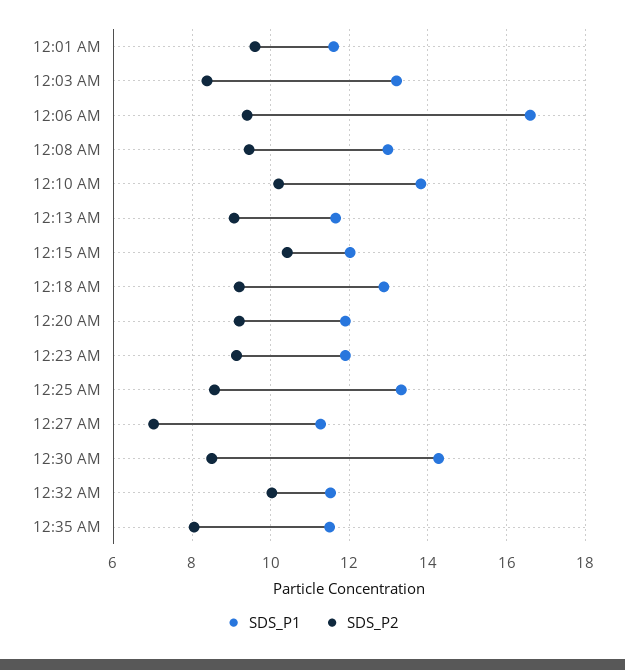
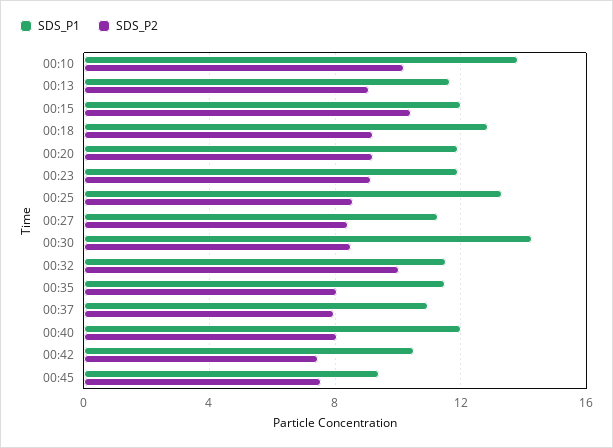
SDS_P1, 12:01 AM: 11.6 -> none
SDS_P2, 12:01 AM: 9.6 -> none
SDS_P1, 12:03 AM: 13.2 -> none
SDS_P2, 12:03 AM: 8.4 -> none
SDS_P1, 12:06 AM: 16.6 -> none
SDS_P2, 12:06 AM: 9.4 -> none
SDS_P1, 12:08 AM: 13 -> none
SDS_P2, 12:08 AM: 9.4 -> none
SDS_P2, 12:27 AM: 7 -> 8.5
SDS_P1, 00:37: none -> 11
SDS_P2, 00:37: none -> 8
SDS_P1, 00:40: none -> 12
SDS_P2, 00:40: none -> 8
SDS_P1, 00:42: none -> 10.5
SDS_P2, 00:42: none -> 7.5
SDS_P1, 00:45: none -> 9.5
SDS_P2, 00:45: none -> 7.5

